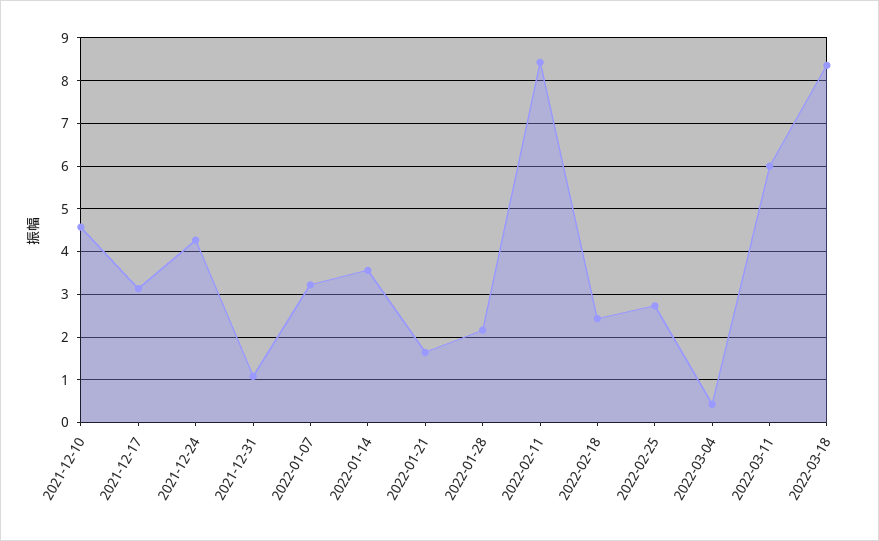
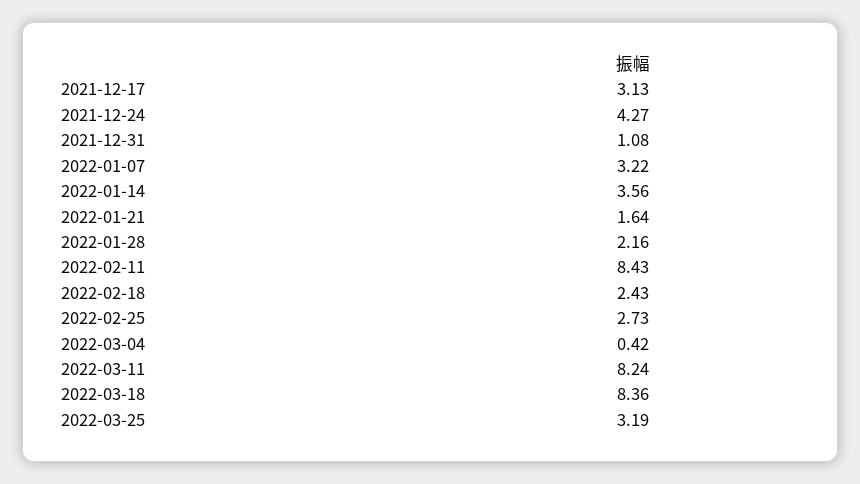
2021-12-10: 4.6 -> none
2022-03-11: 6 -> 8.24
2022-03-25: none -> 3.19

